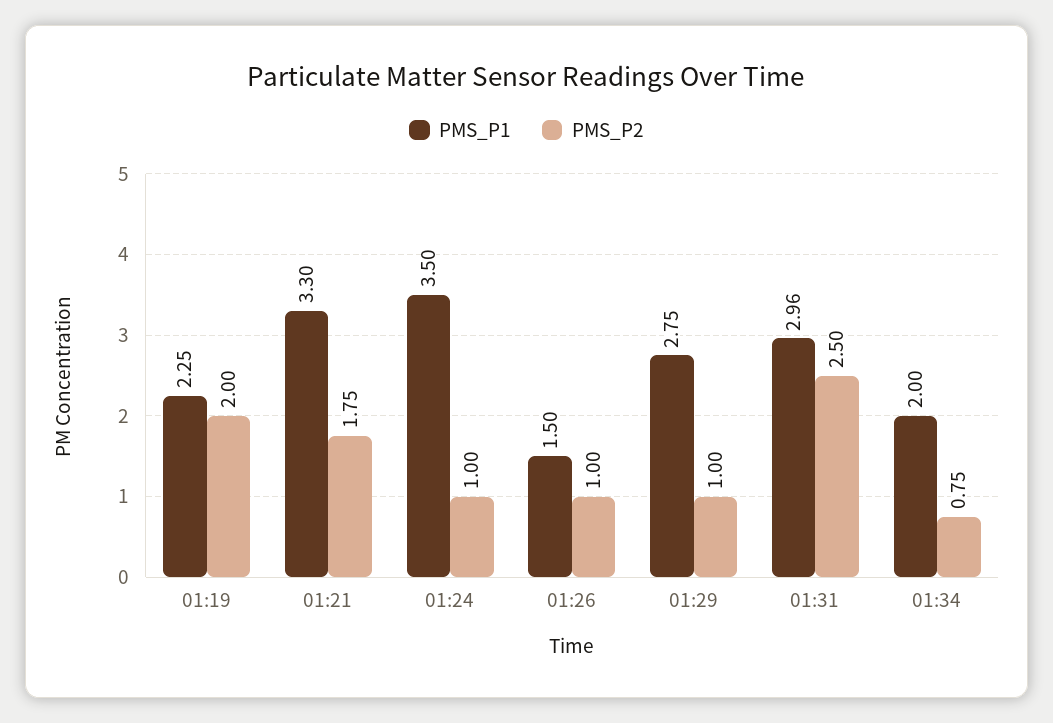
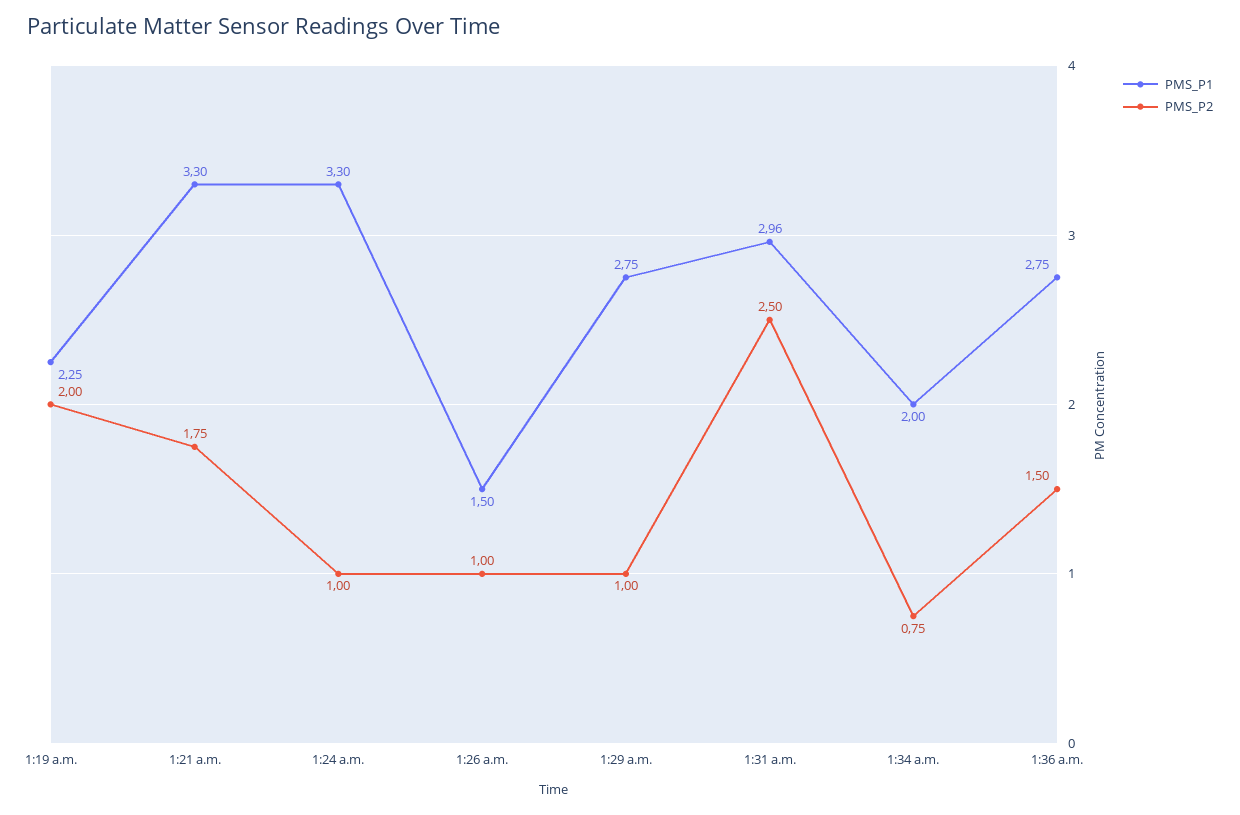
PMS_P1, 01:24: 3.5 -> 3.3
PMS_P1, 1:36 a.m.: none -> 2.75
PMS_P2, 1:36 a.m.: none -> 1.5

